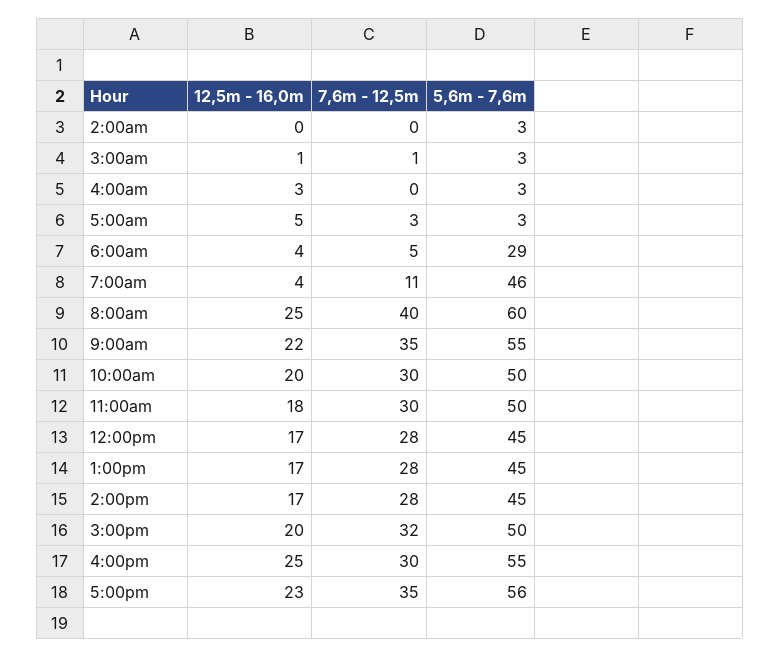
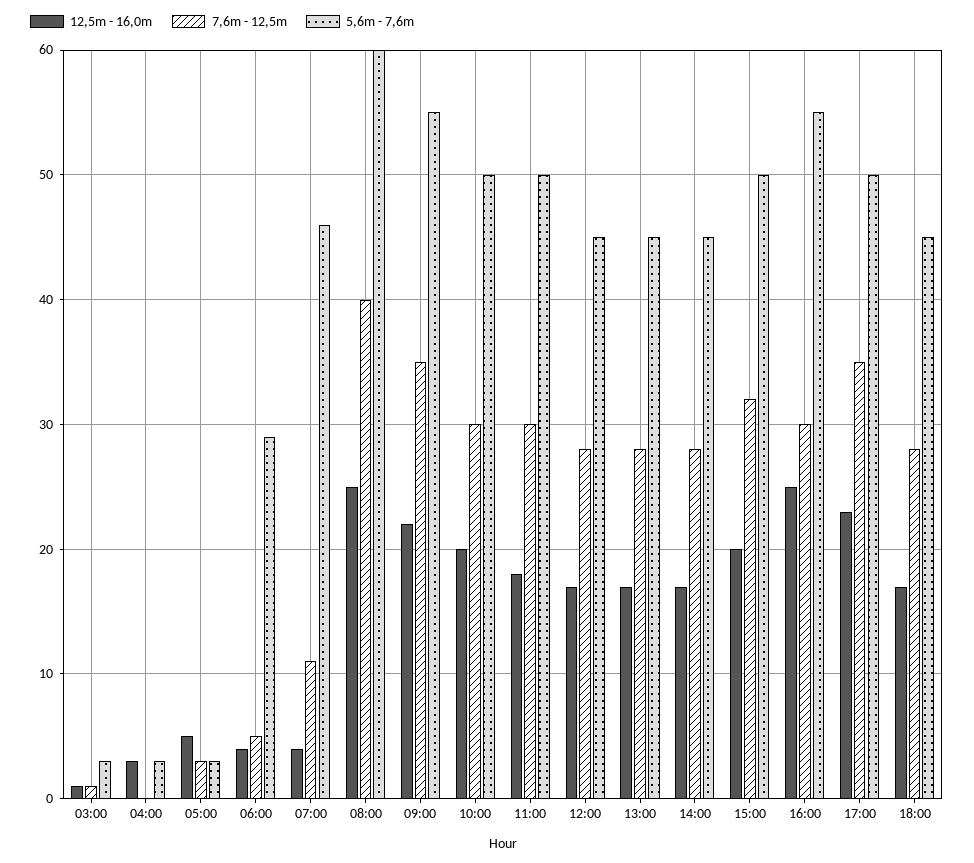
12,5m - 16,0m, 2:00am: 0 -> none
7,6m - 12,5m, 2:00am: 0 -> none
5,6m - 7,6m, 2:00am: 3 -> none
5,6m - 7,6m, 5:00pm: 56 -> 50
12,5m - 16,0m, 18:00: none -> 17
7,6m - 12,5m, 18:00: none -> 28
5,6m - 7,6m, 18:00: none -> 45

